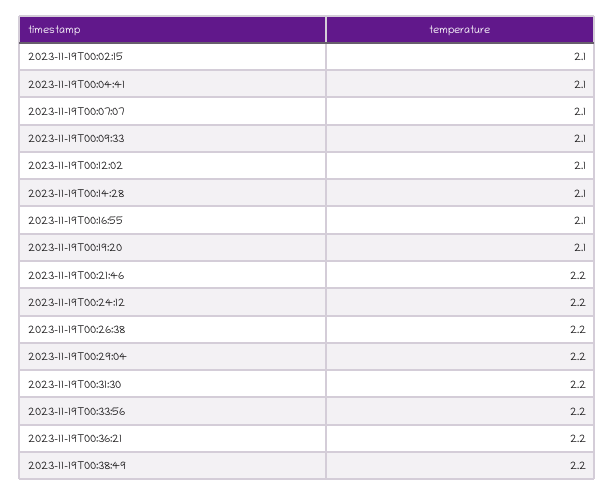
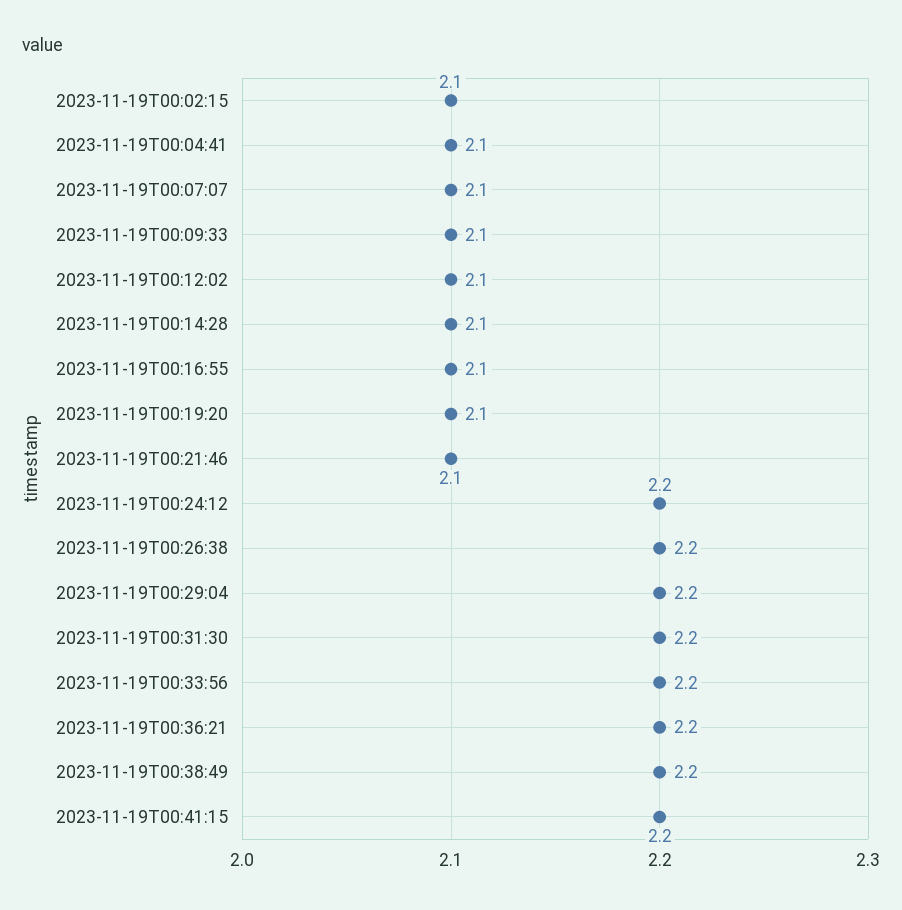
2023-11-19T00:21:46: 2.2 -> 2.1
2023-11-19T00:41:15: none -> 2.2

